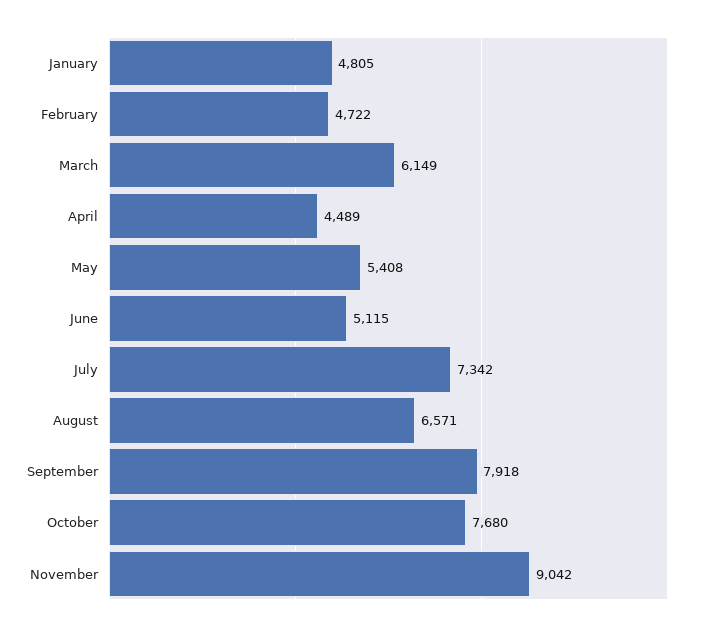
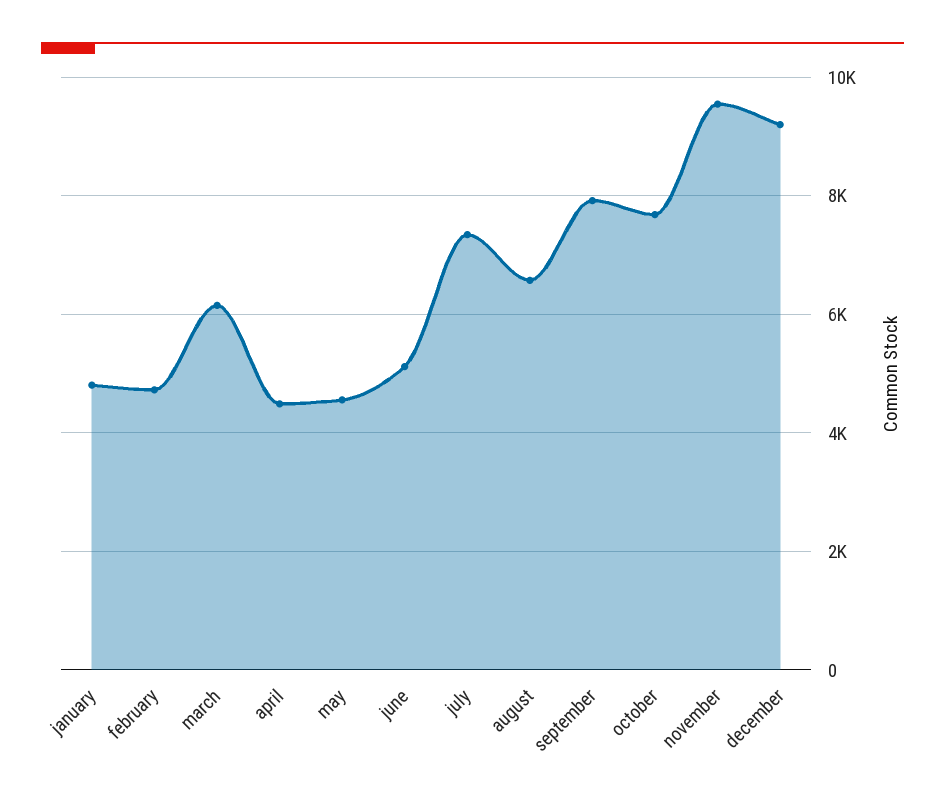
May: 5408 -> 4600
November: 9042 -> 9600
december: none -> 9200

